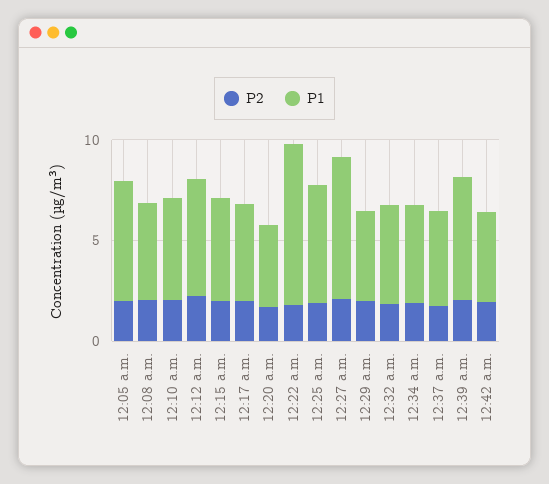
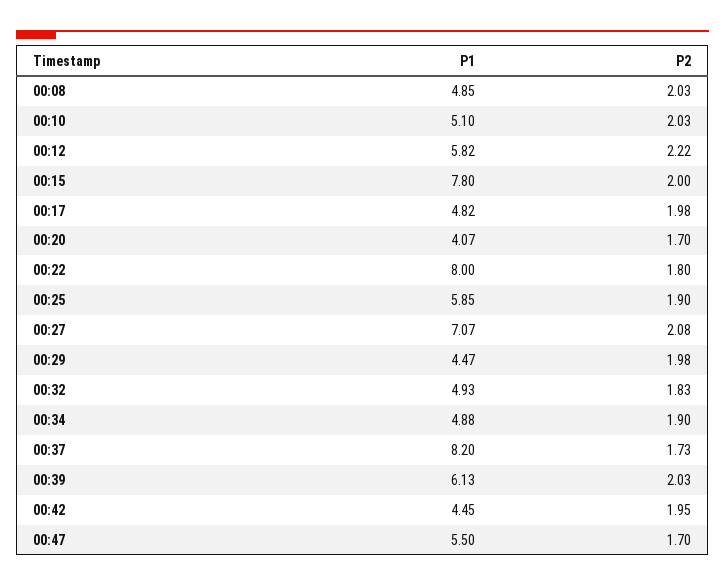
P2, 12:05 a.m.: 2 -> none
P1, 12:05 a.m.: 6 -> none
P1, 12:15 a.m.: 5 -> 7.8
P1, 12:37 a.m.: 5 -> 8.2
P1, 00:47: none -> 5.5
P2, 00:47: none -> 1.7

